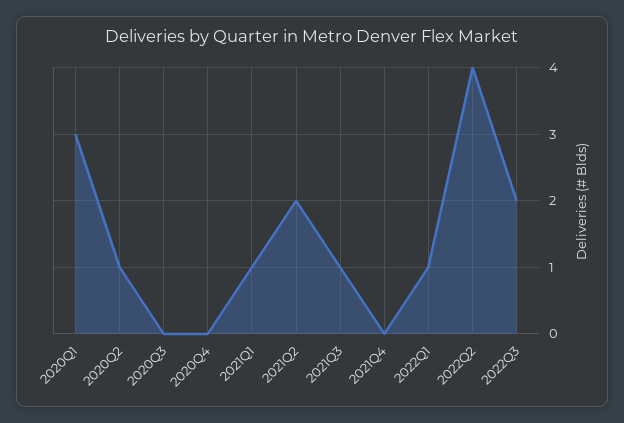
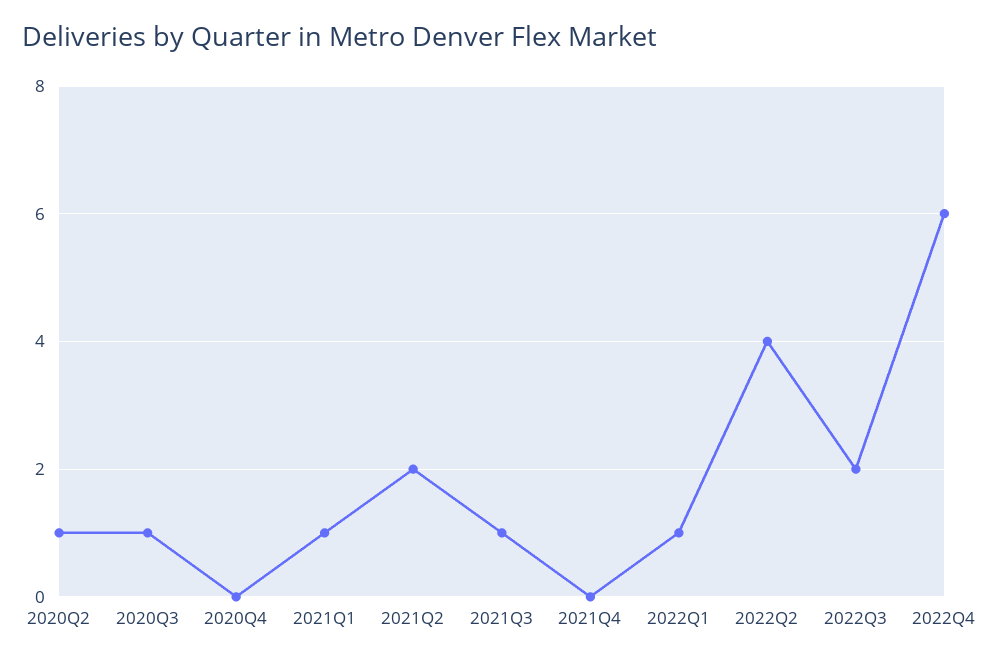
2020Q1: 3 -> none
2020Q3: 0 -> 1
2022Q4: none -> 6

